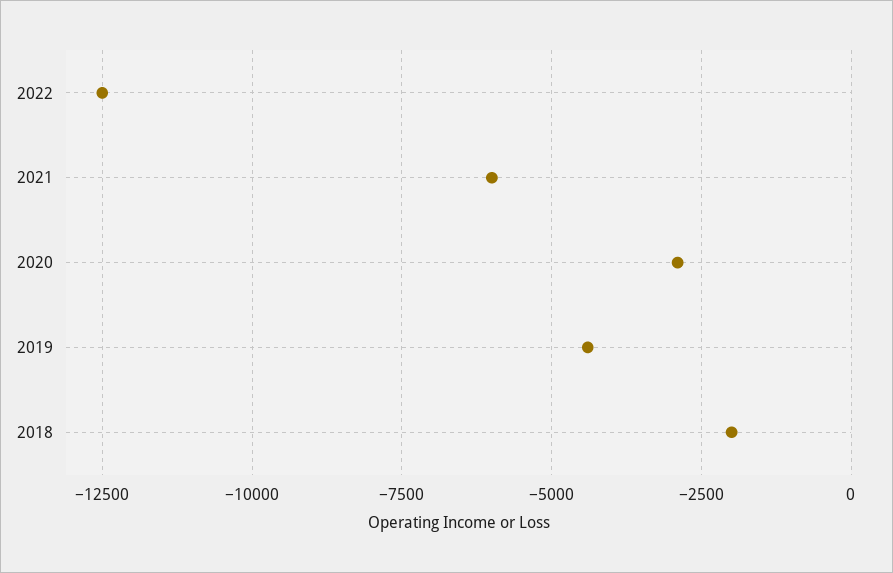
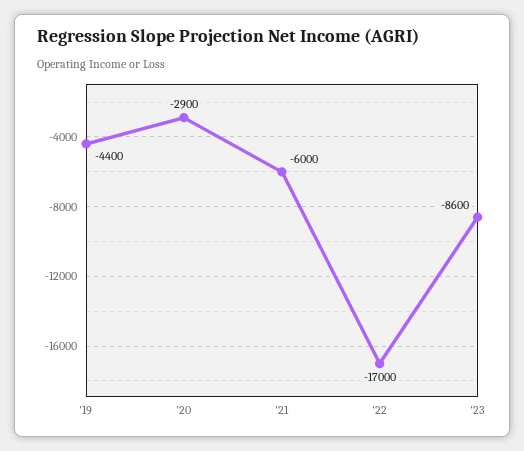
2022: -12500 -> -17000
2018: -2000 -> none
'23: none -> -8600

